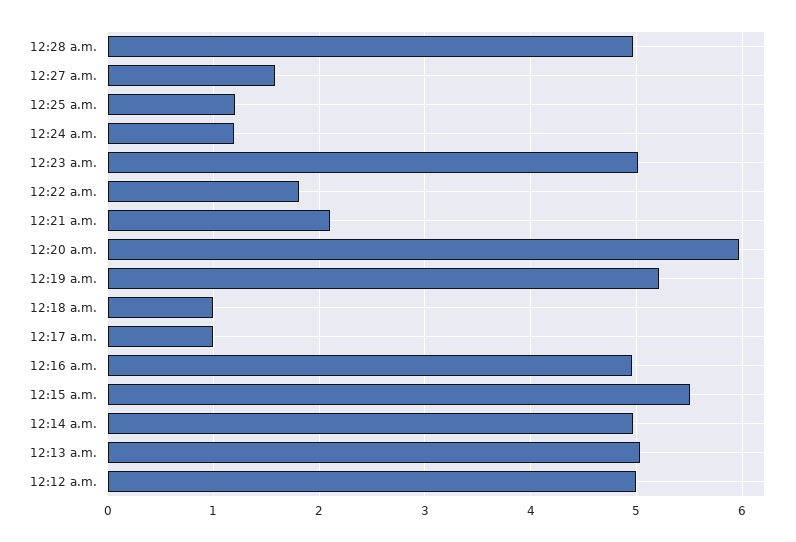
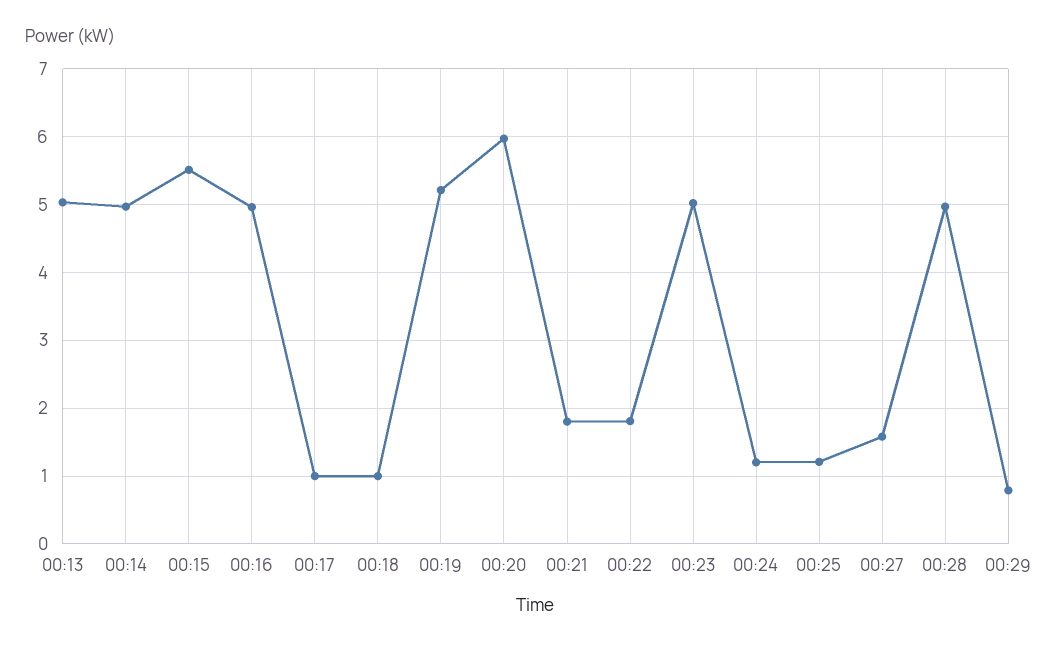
12:21 a.m.: 2.1 -> 1.8
12:12 a.m.: 5 -> none
00:29: none -> 0.8

